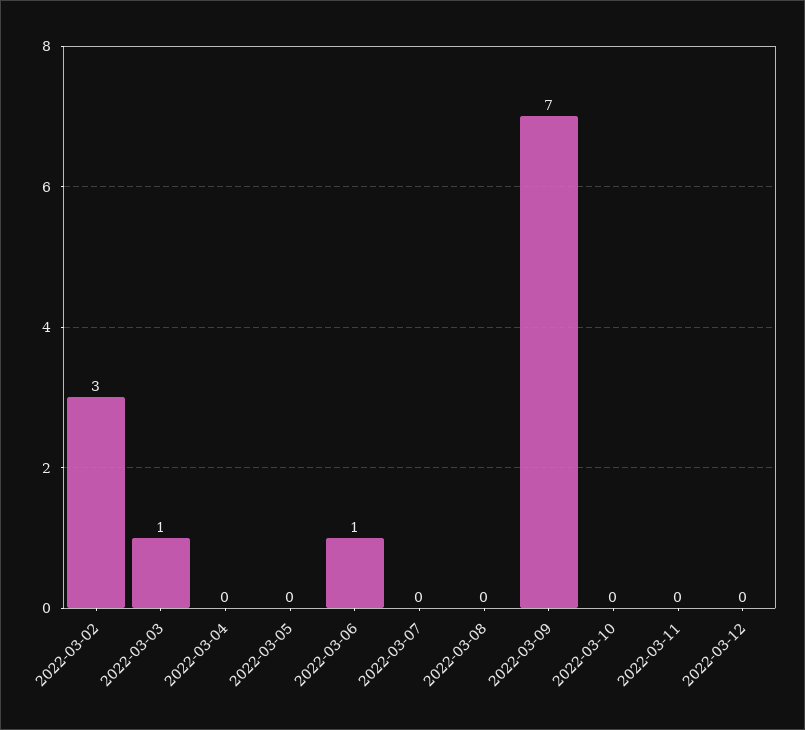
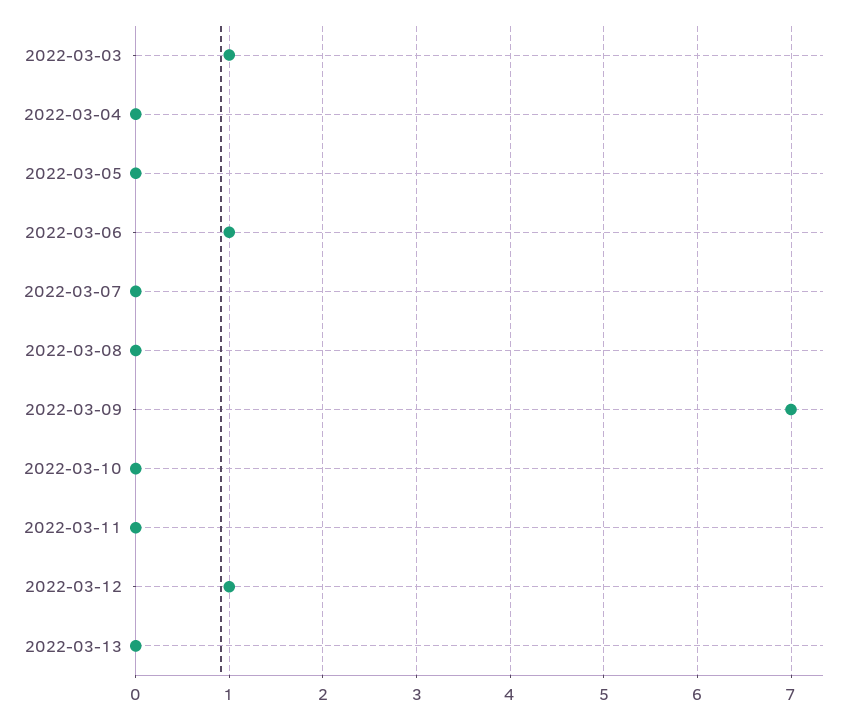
2022-03-02: 3 -> none
2022-03-12: 0 -> 1
2022-03-13: none -> 0

